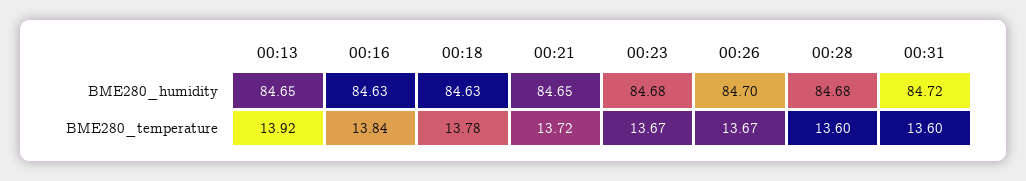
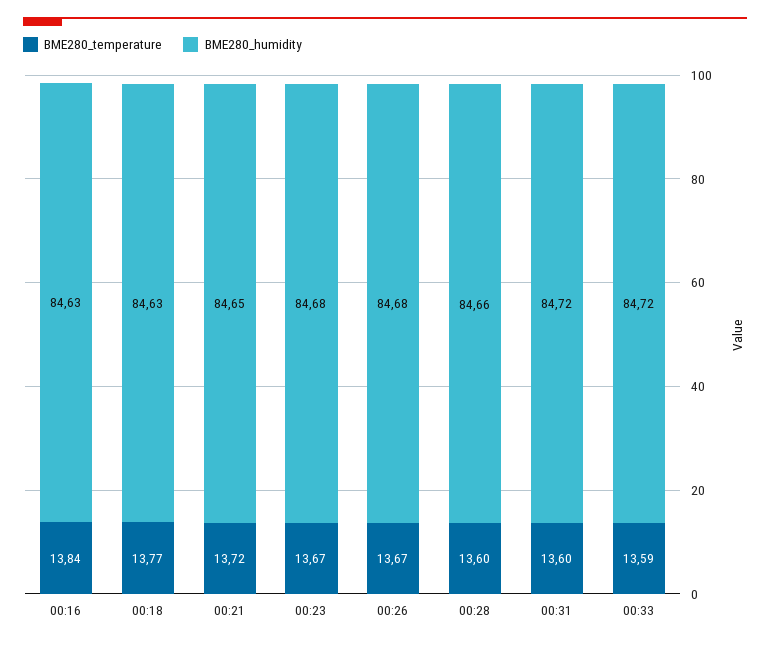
BME280_humidity, 00:13: 84.65 -> none
BME280_humidity, 00:26: 84.7 -> 84.68
BME280_humidity, 00:28: 84.68 -> 84.66
BME280_temperature, 00:13: 13.92 -> none
BME280_temperature, 00:18: 13.78 -> 13.77
BME280_temperature, 00:33: none -> 13.59
BME280_humidity, 00:33: none -> 84.72

